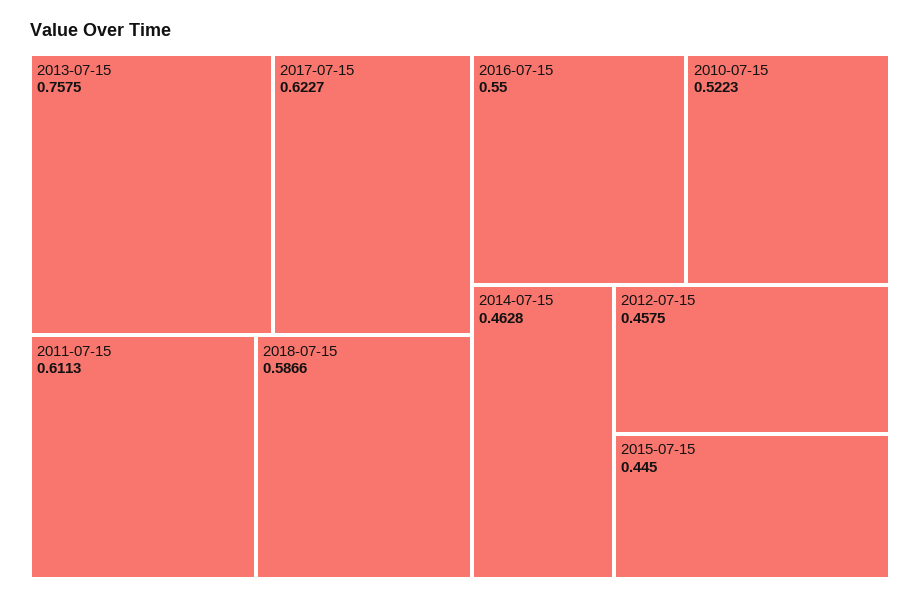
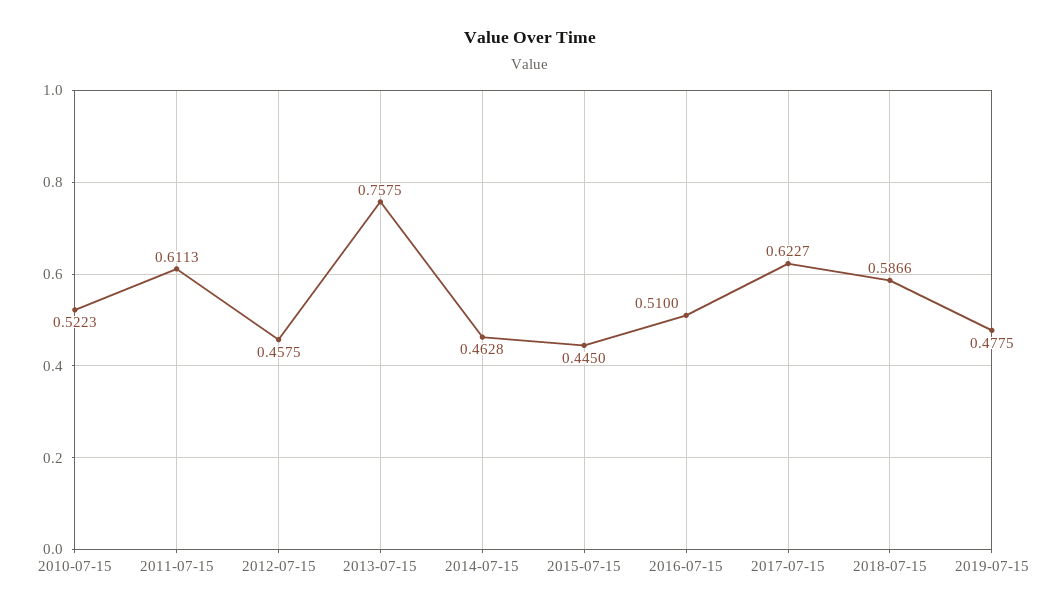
2016-07-15: 0.55 -> 0.51
2019-07-15: none -> 0.4775

